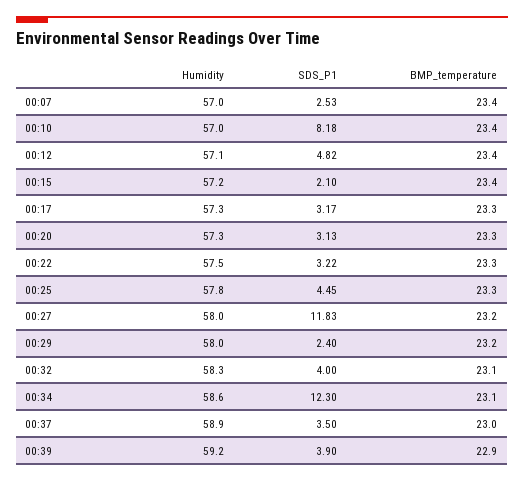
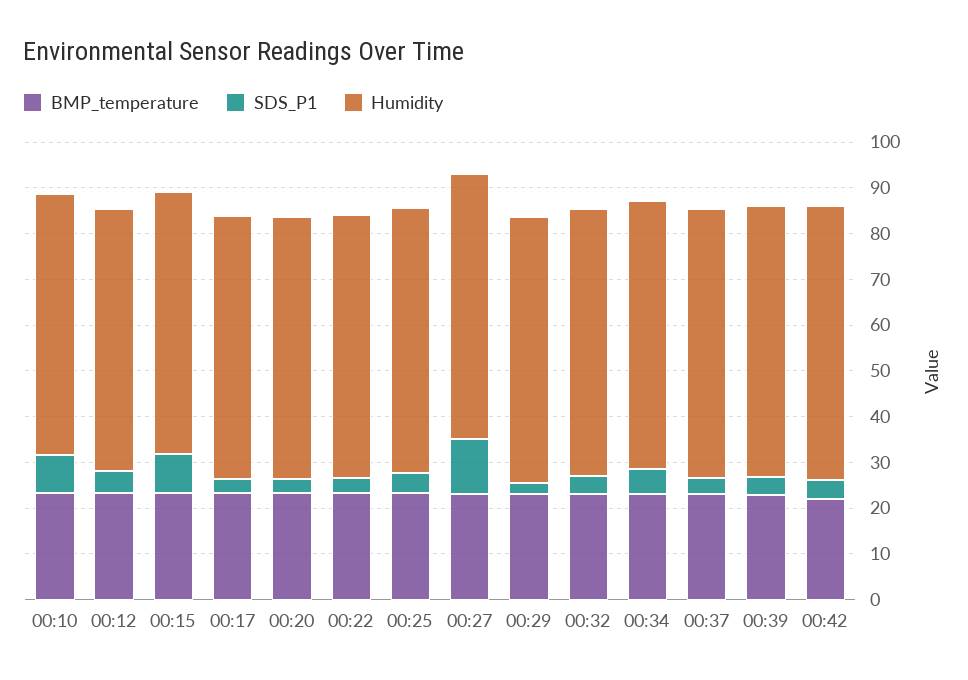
Humidity, 00:07: 57 -> none
SDS_P1, 00:07: 2.53 -> none
BMP_temperature, 00:07: 23.4 -> none
SDS_P1, 00:15: 2.1 -> 8
SDS_P1, 00:34: 12.3 -> 6
BMP_temperature, 00:42: none -> 22
SDS_P1, 00:42: none -> 4
Humidity, 00:42: none -> 60

